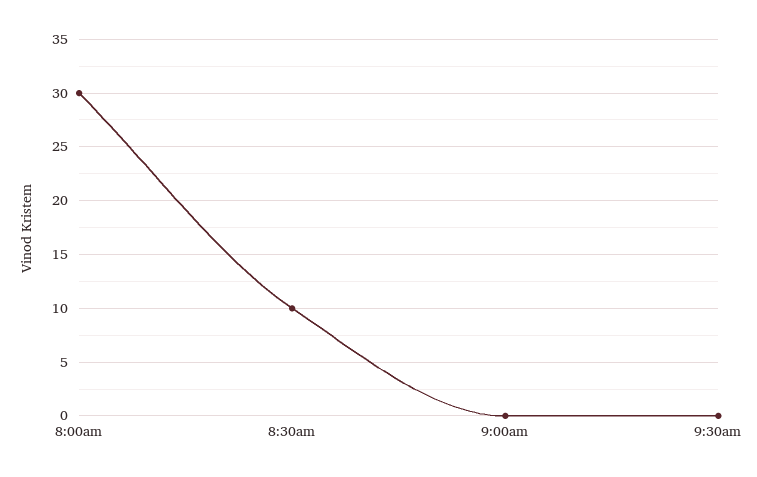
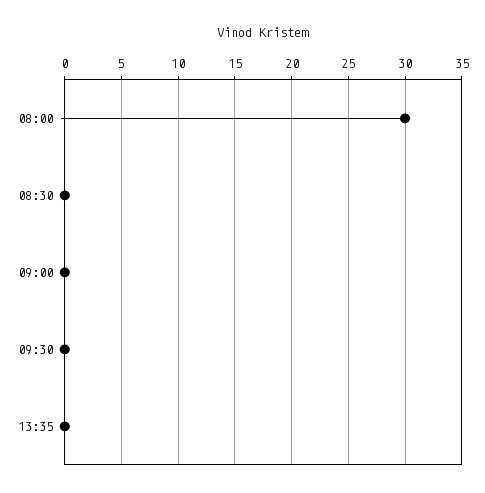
8:30am: 10 -> 0
13:35: none -> 0

